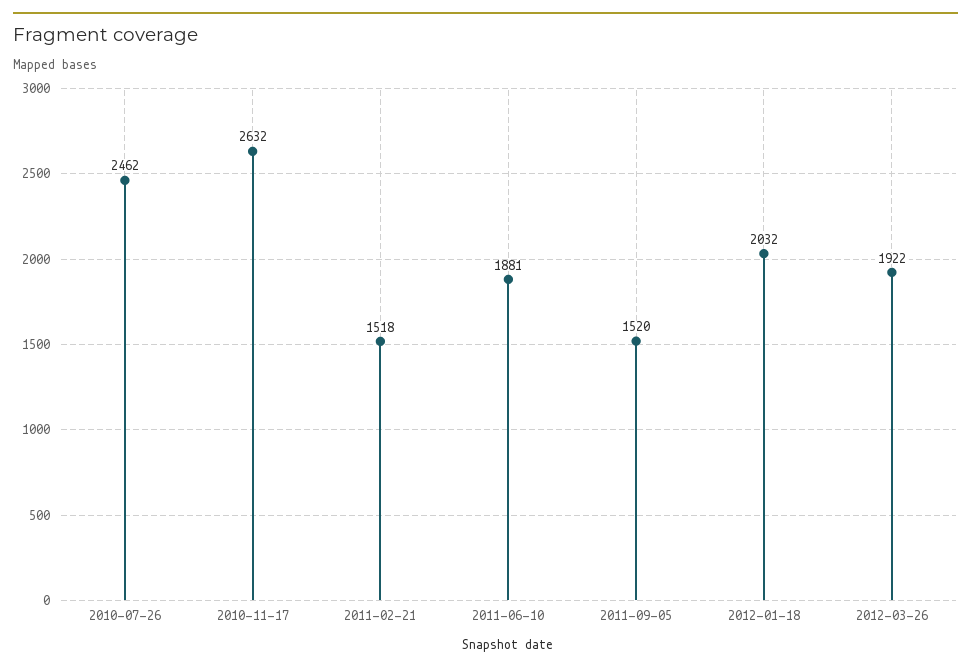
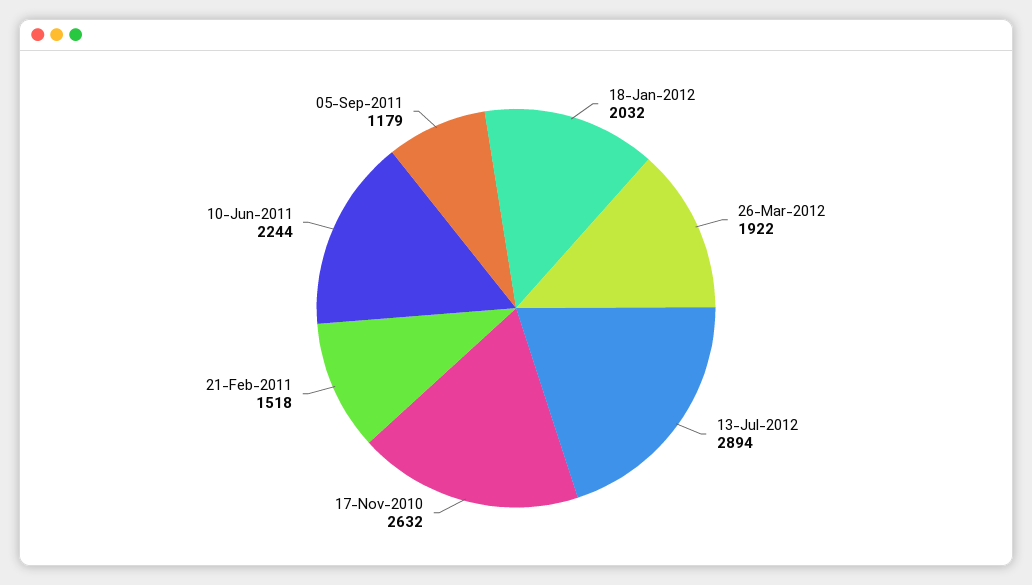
2010-07-26: 2462 -> none
2011-06-10: 1881 -> 2244
2011-09-05: 1520 -> 1179
13-Jul-2012: none -> 2894

